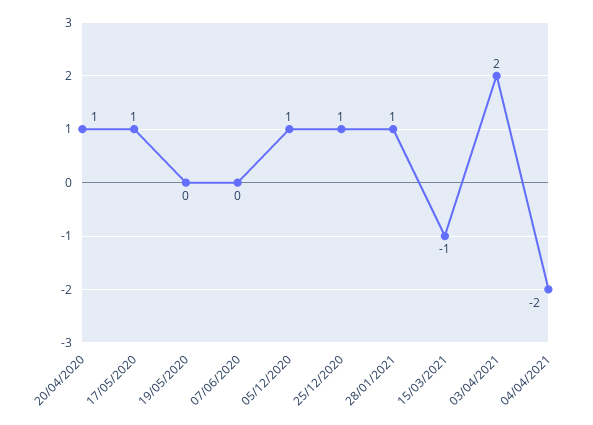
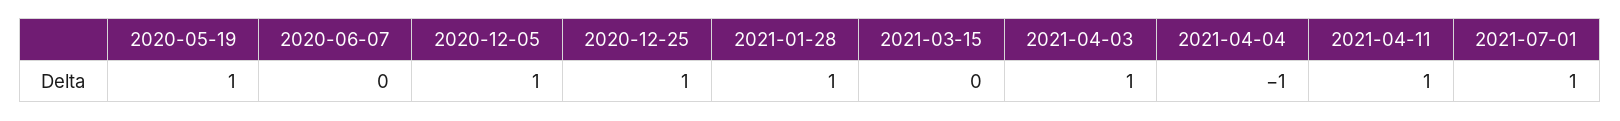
20/04/2020: 1 -> none
17/05/2020: 1 -> none
19/05/2020: 0 -> 1
15/03/2021: -1 -> 0
03/04/2021: 2 -> 1
04/04/2021: -2 -> -1
2021-04-11: none -> 1
2021-07-01: none -> 1

